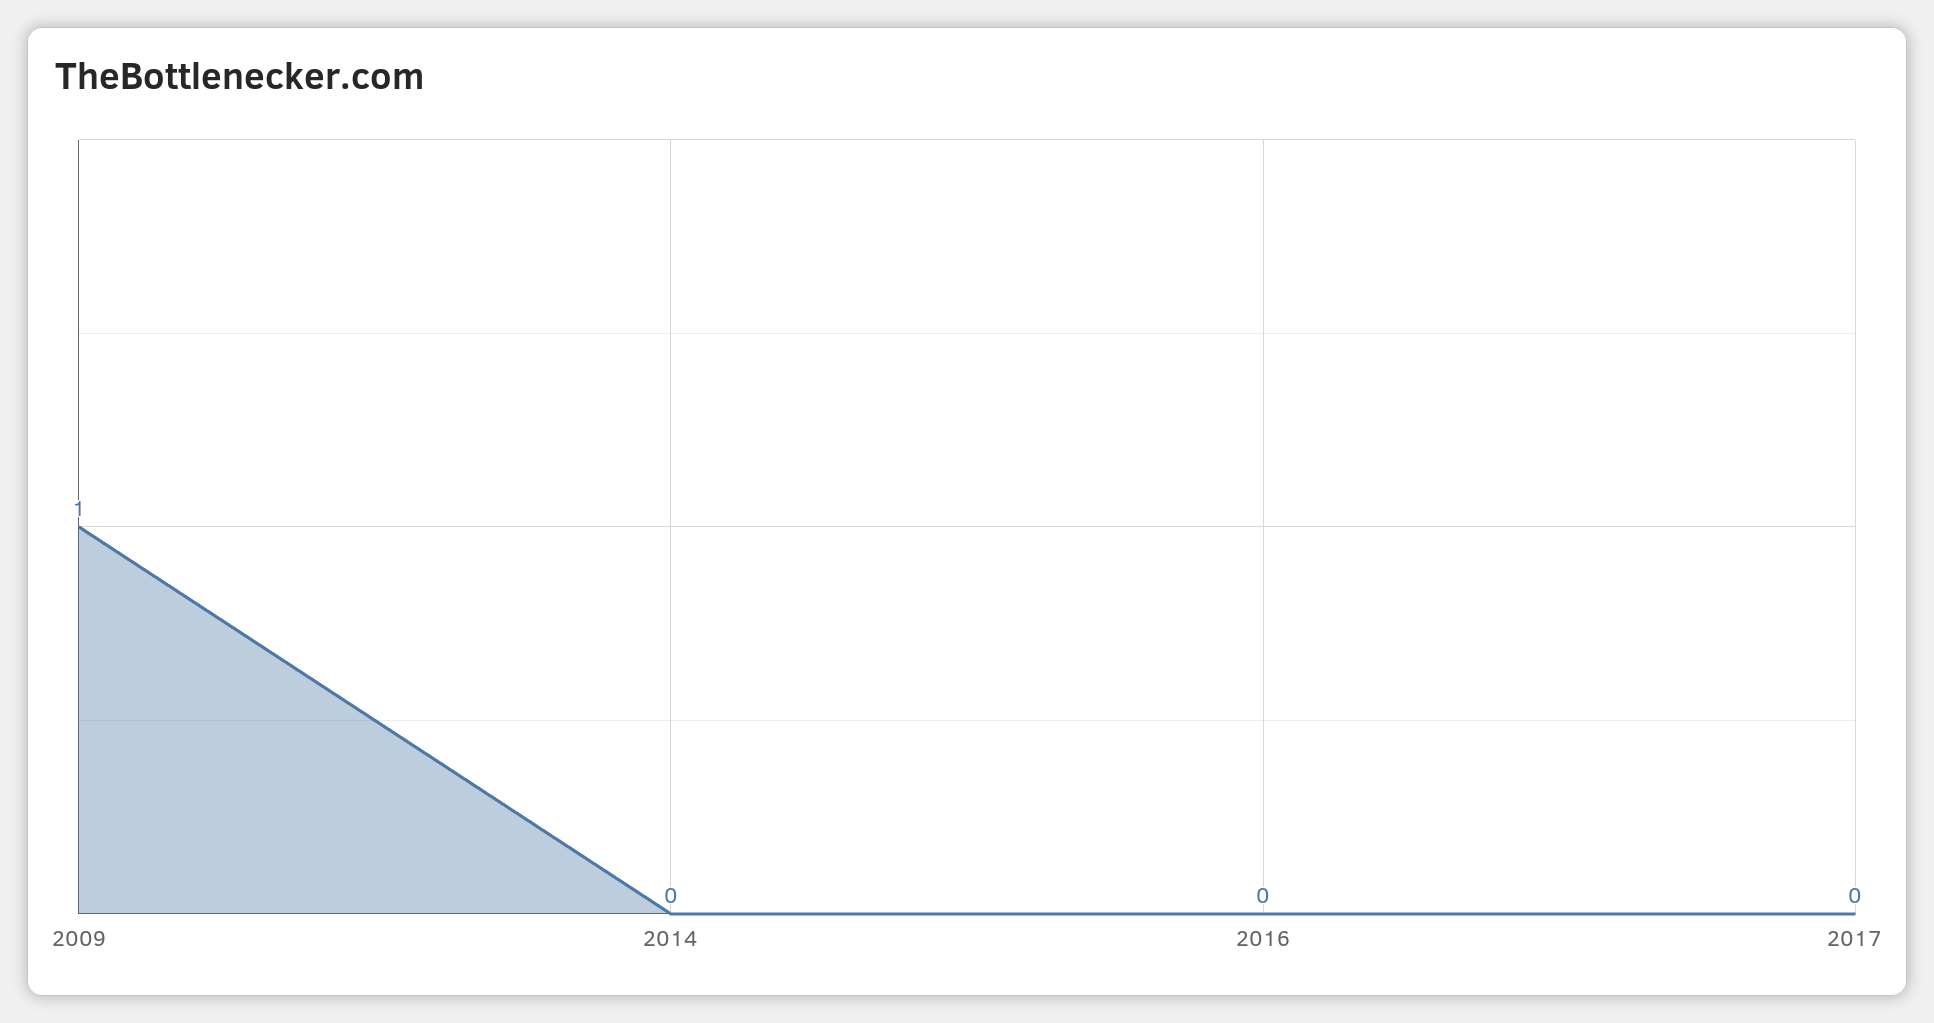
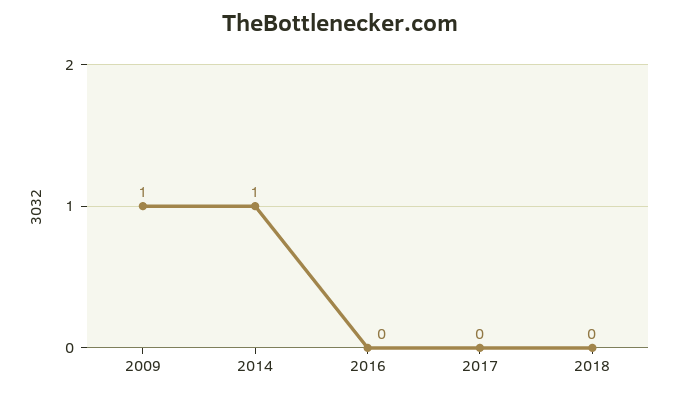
2014: 0 -> 1
2018: none -> 0

